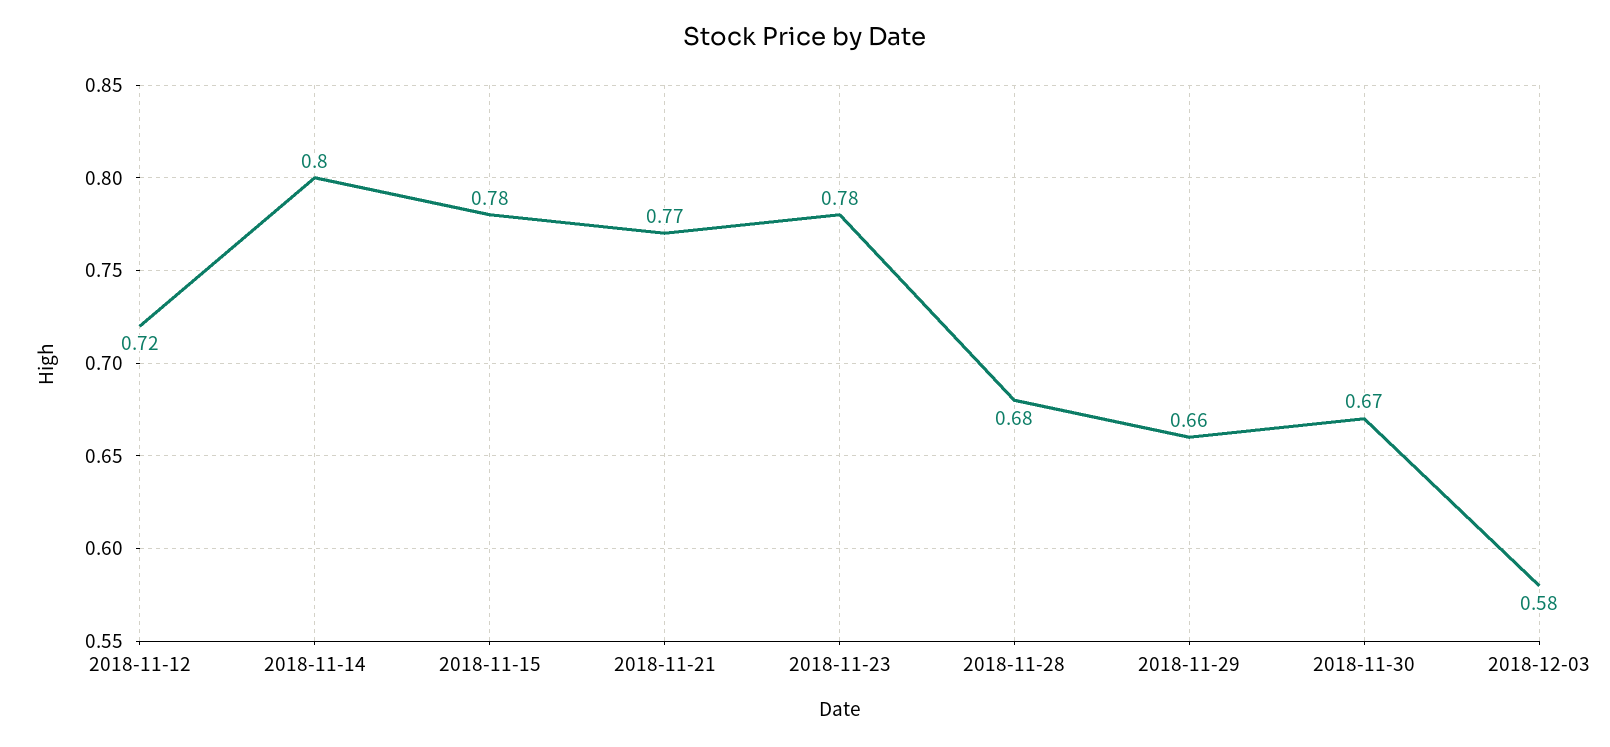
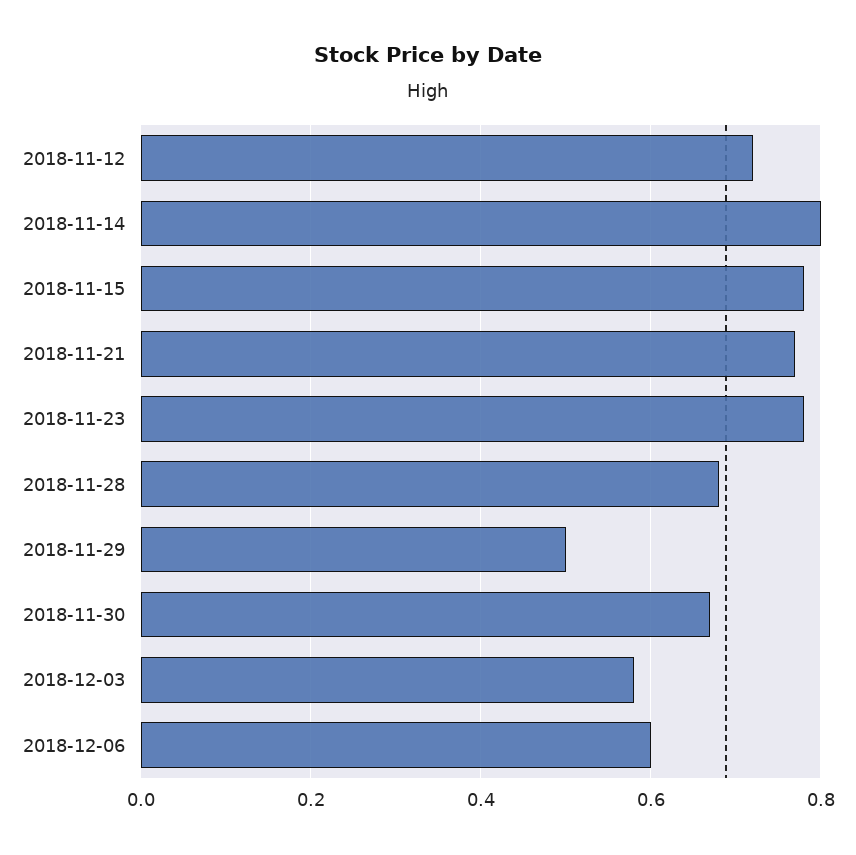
2018-11-29: 0.66 -> 0.5
2018-12-06: none -> 0.6

